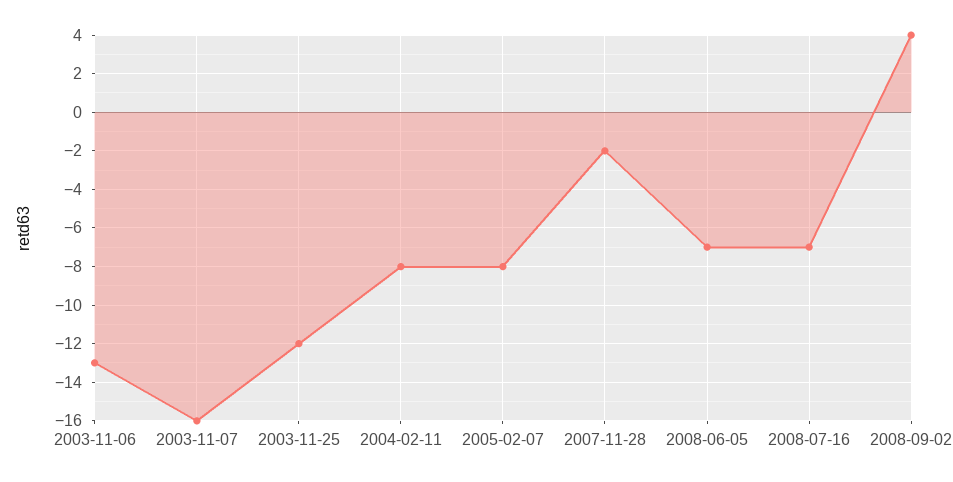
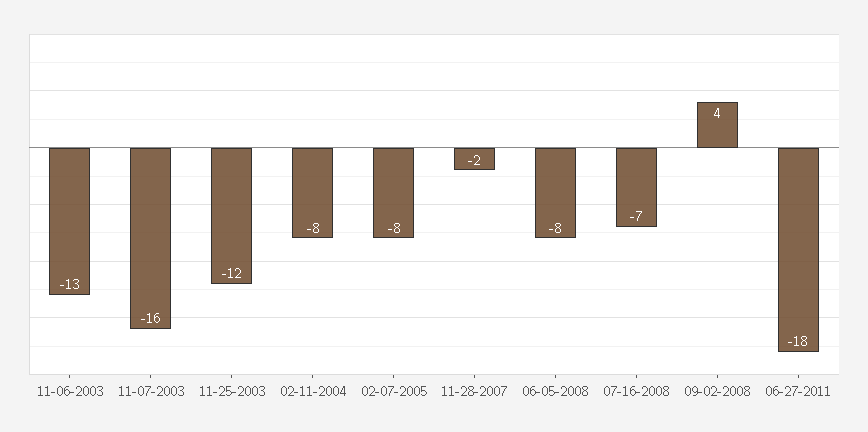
2008-06-05: -7 -> -8
06-27-2011: none -> -18

